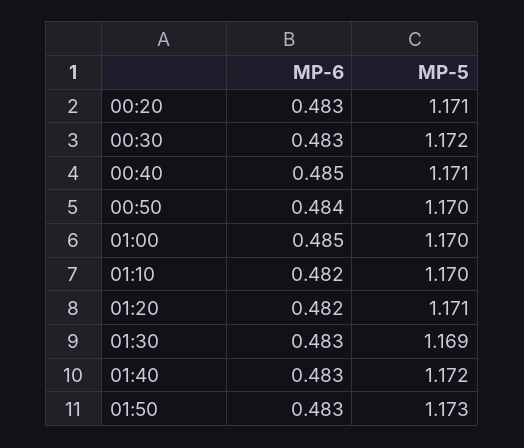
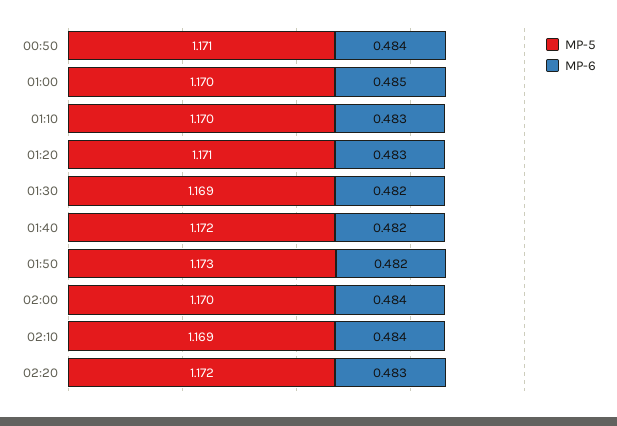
MP-6, 00:20: 0.483 -> none
MP-5, 00:20: 1.171 -> none
MP-6, 00:30: 0.483 -> none
MP-5, 00:30: 1.172 -> none
MP-6, 00:40: 0.485 -> none
MP-5, 00:40: 1.171 -> none
MP-5, 00:50: 1.17 -> 1.171
MP-6, 01:10: 0.482 -> 0.483
MP-6, 01:20: 0.482 -> 0.483
MP-6, 01:30: 0.483 -> 0.482
MP-6, 01:40: 0.483 -> 0.482
MP-6, 01:50: 0.483 -> 0.482
MP-5, 02:00: none -> 1.17
MP-6, 02:00: none -> 0.484
MP-5, 02:10: none -> 1.169
MP-6, 02:10: none -> 0.484
MP-5, 02:20: none -> 1.172
MP-6, 02:20: none -> 0.483

